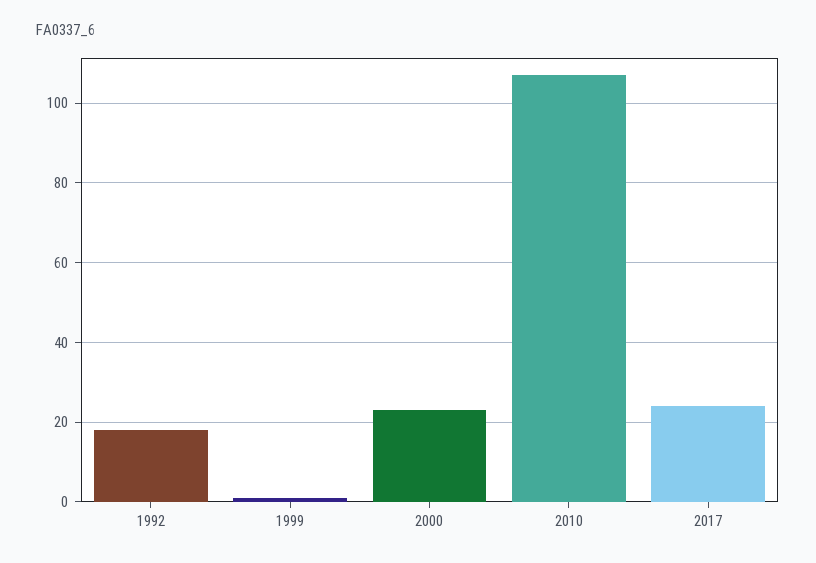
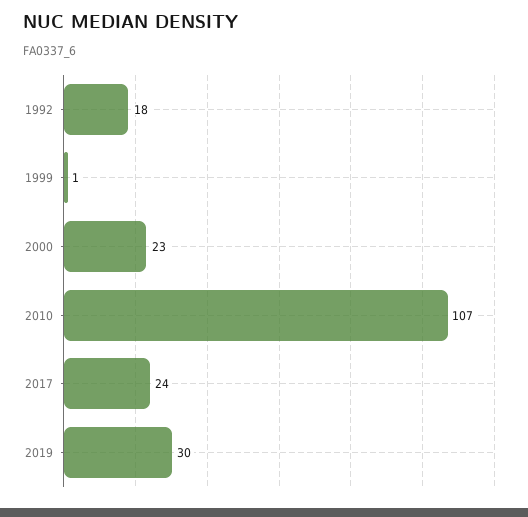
2019: none -> 30

